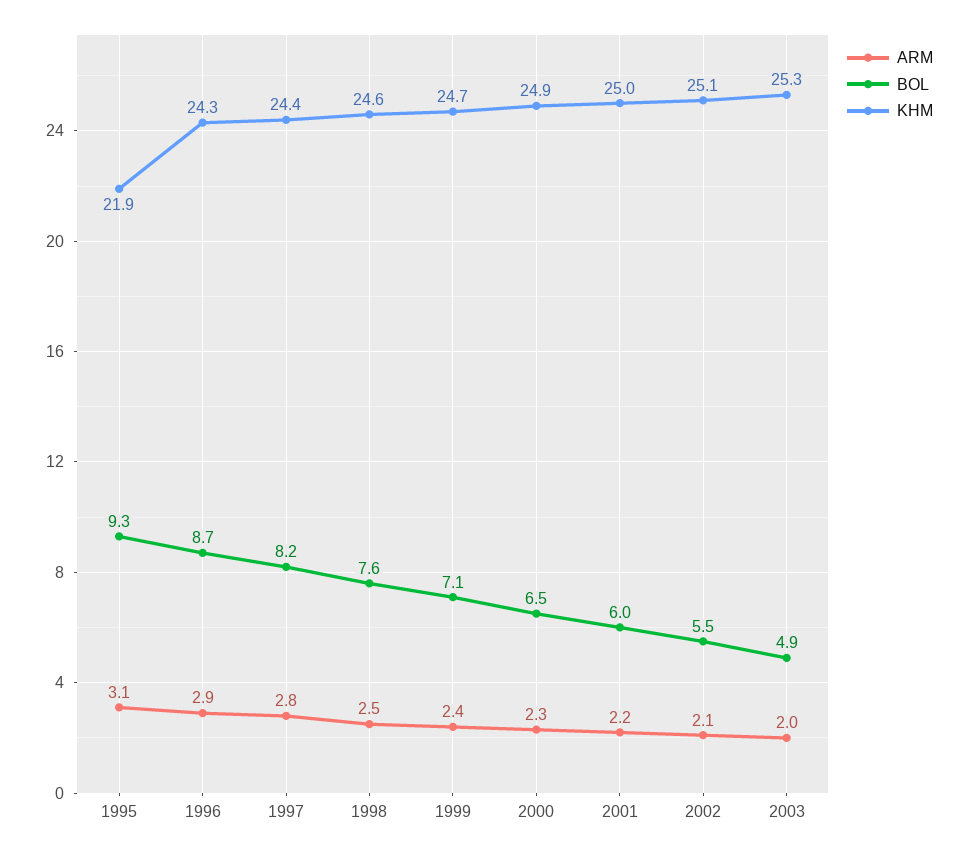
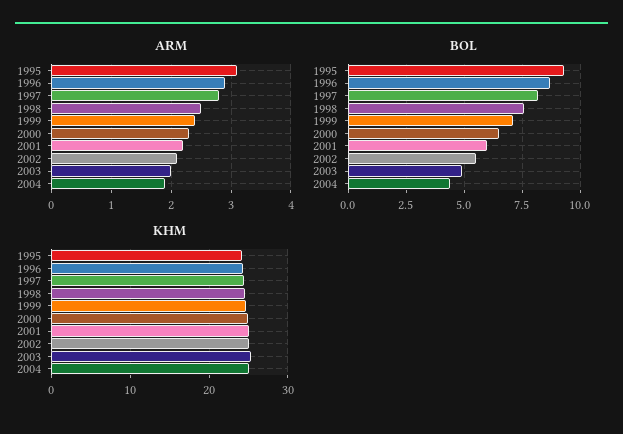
KHM, 1995: 21.9 -> 24
ARM, 2004: none -> 2
BOL, 2004: none -> 4.5
KHM, 2004: none -> 25

